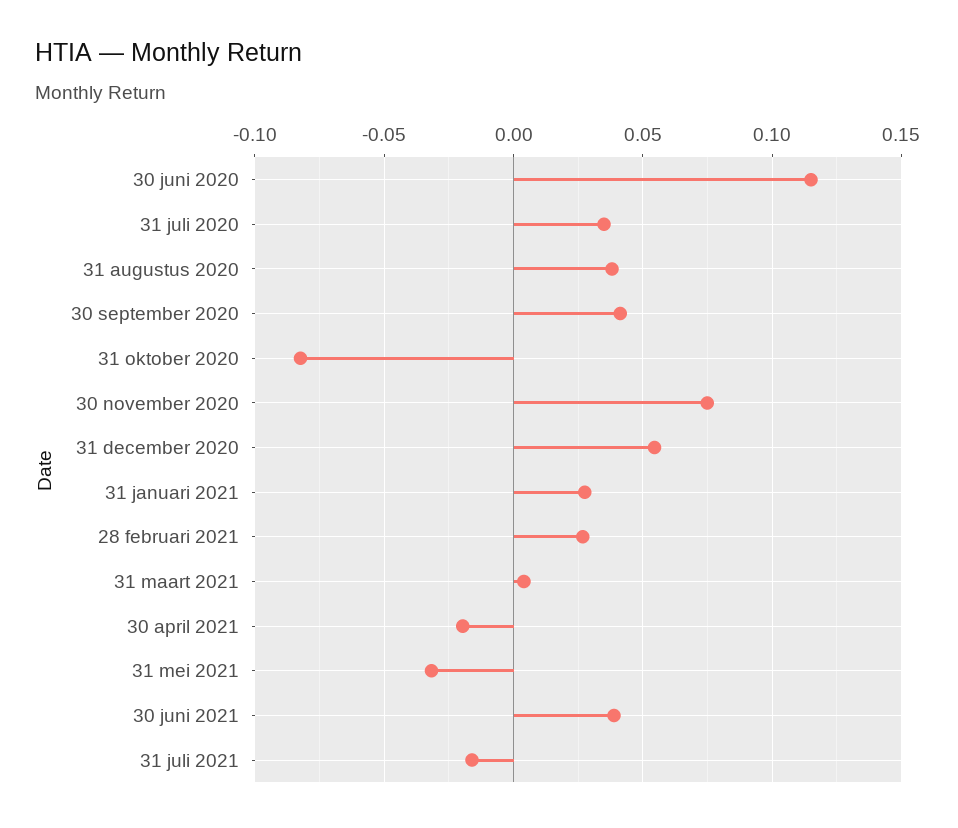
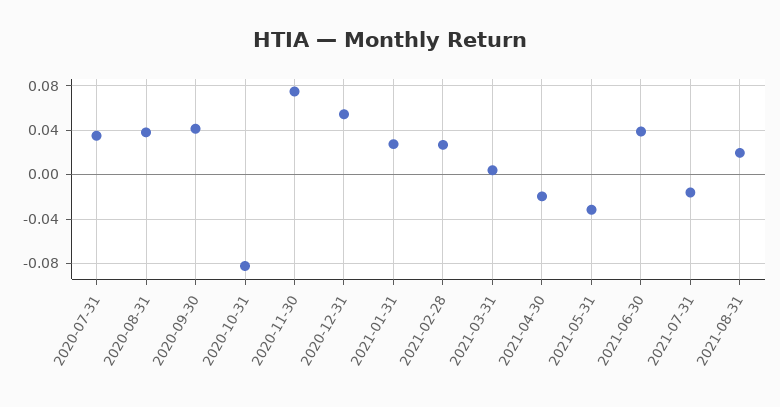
30 juni 2020: 0.115 -> none
2021-08-31: none -> 0.02

